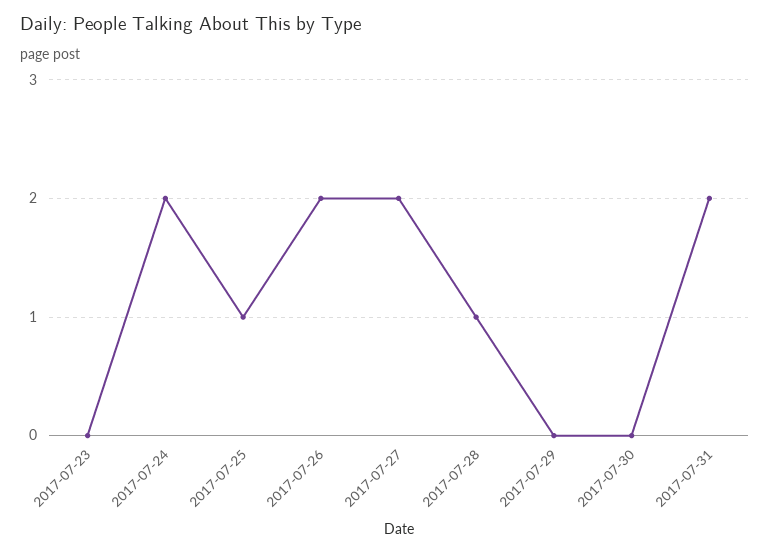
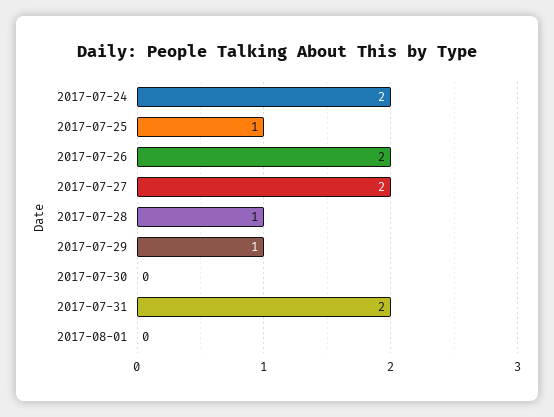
2017-07-23: 0 -> none
2017-07-29: 0 -> 1
2017-08-01: none -> 0

